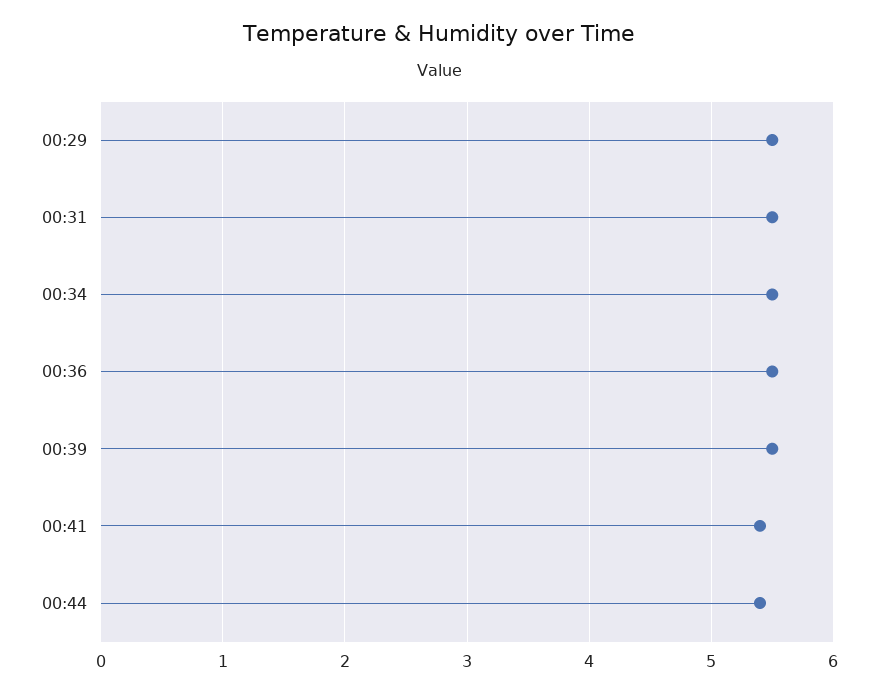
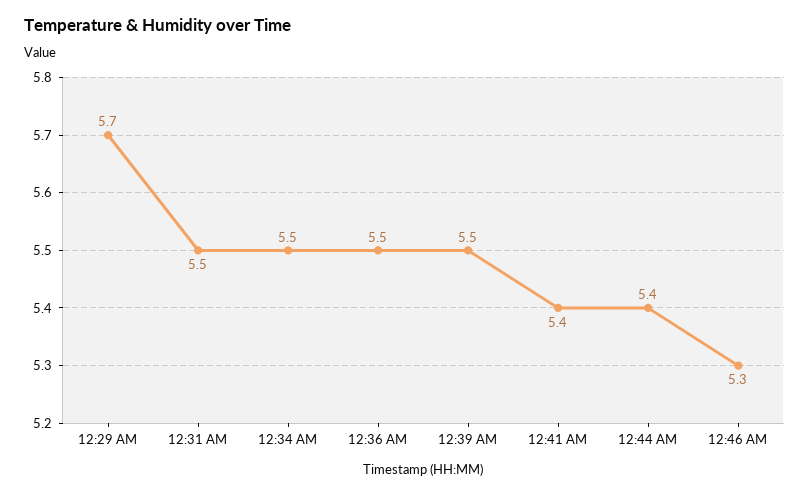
00:29: 5.5 -> 5.7
12:46 AM: none -> 5.3

